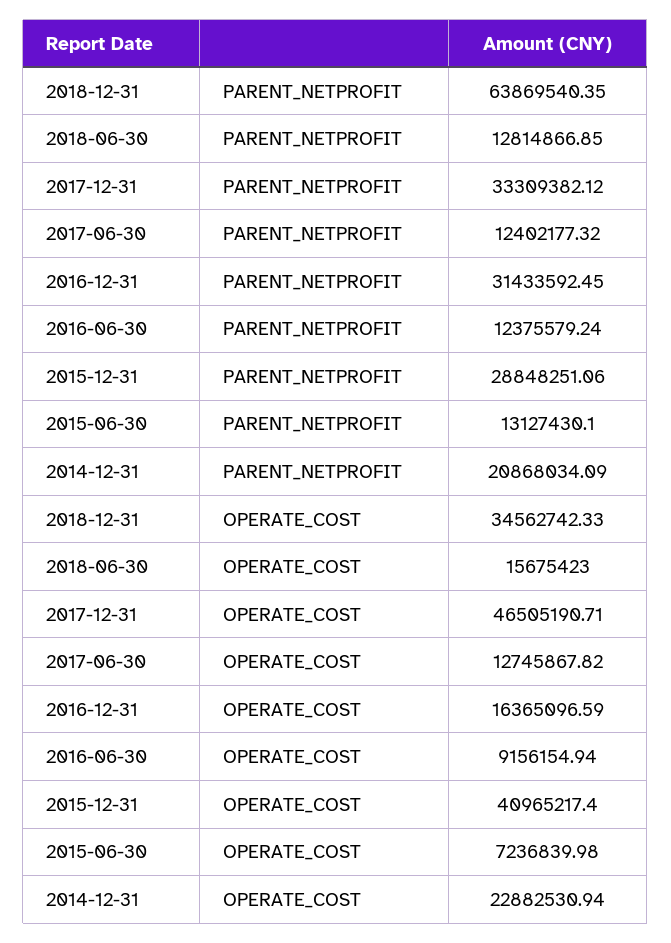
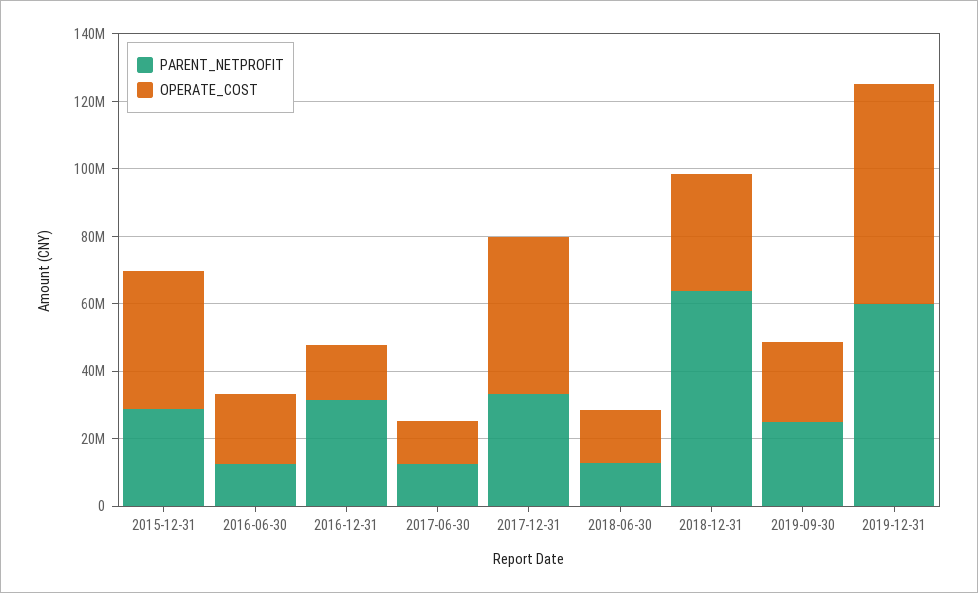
PARENT_NETPROFIT, 2015-06-30: 13127430.1 -> none
PARENT_NETPROFIT, 2014-12-31: 20868034.09 -> none
OPERATE_COST, 2016-06-30: 9156154.94 -> 20000000
OPERATE_COST, 2015-06-30: 7236839.98 -> none
OPERATE_COST, 2014-12-31: 22882530.94 -> none
PARENT_NETPROFIT, 2019-09-30: none -> 25000000
OPERATE_COST, 2019-09-30: none -> 25000000
PARENT_NETPROFIT, 2019-12-31: none -> 60000000
OPERATE_COST, 2019-12-31: none -> 65000000

